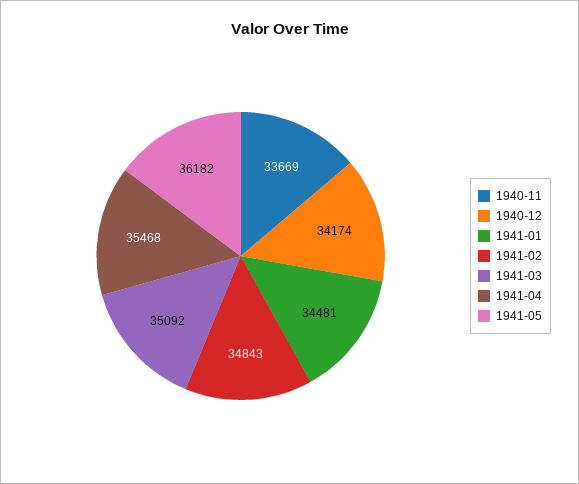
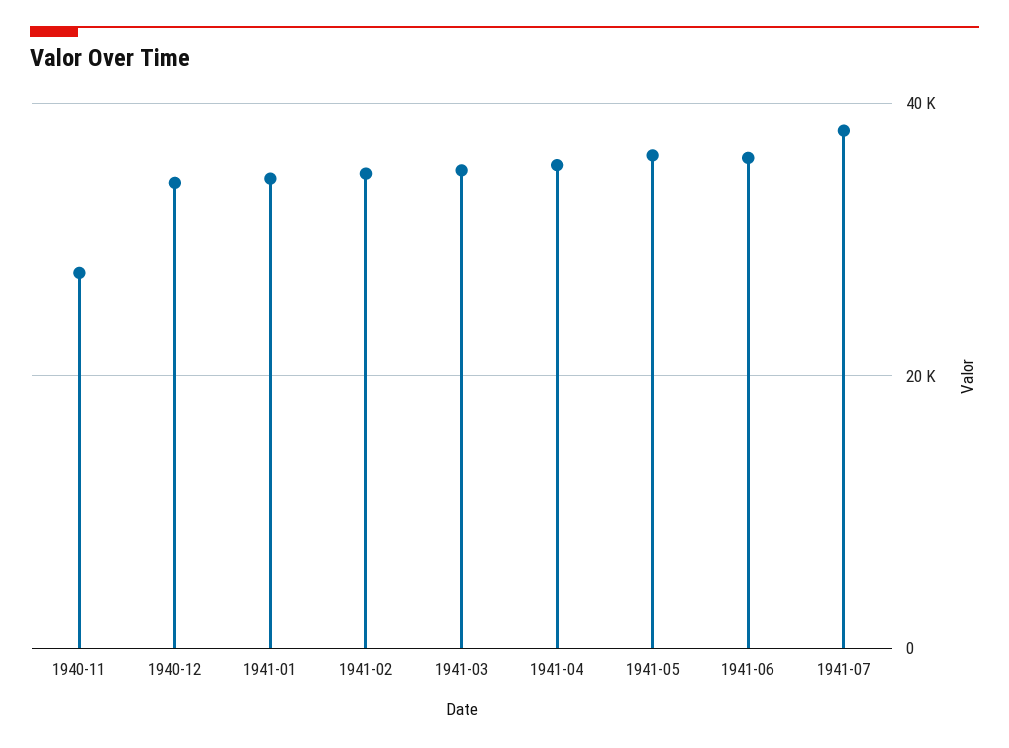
1940-11: 33669 -> 28000
1941-06: none -> 36000
1941-07: none -> 38000

